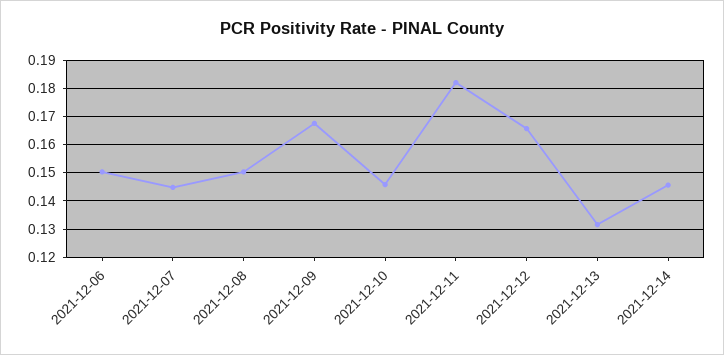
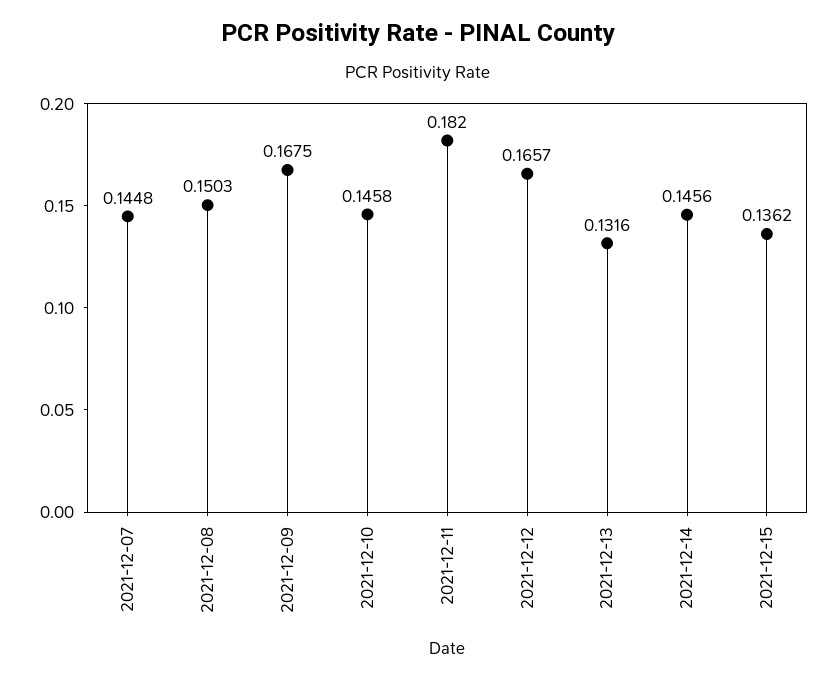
2021-12-06: 0.15 -> none
2021-12-15: none -> 0.1362

